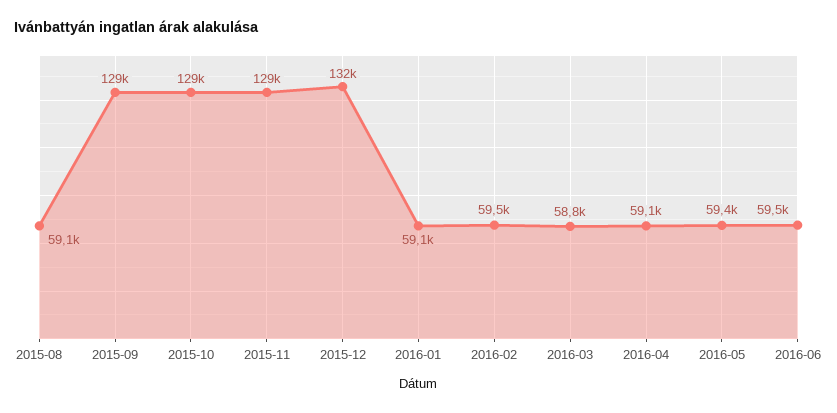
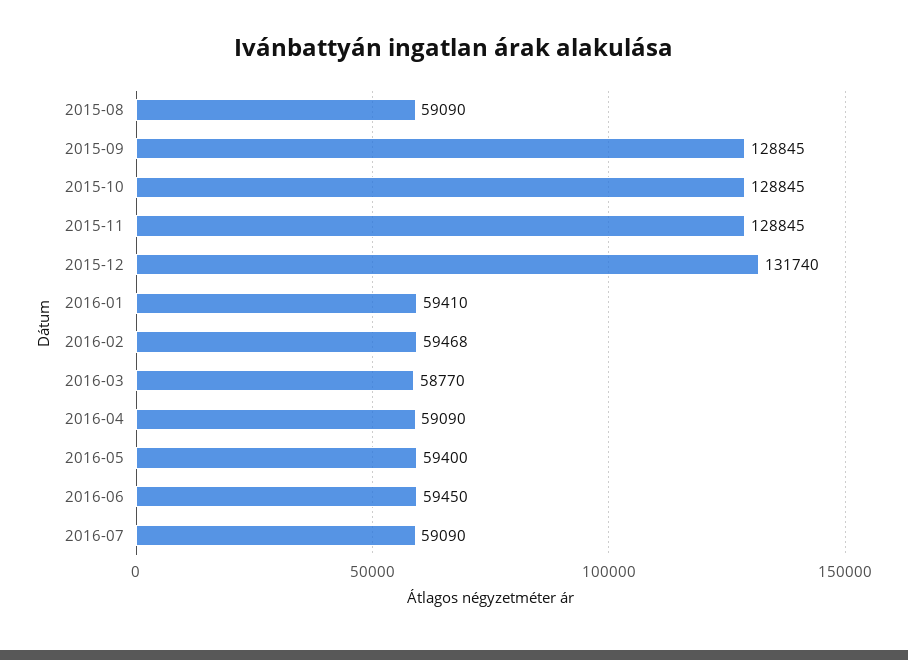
2016-01: 59100 -> 59410
2016-07: none -> 59090

